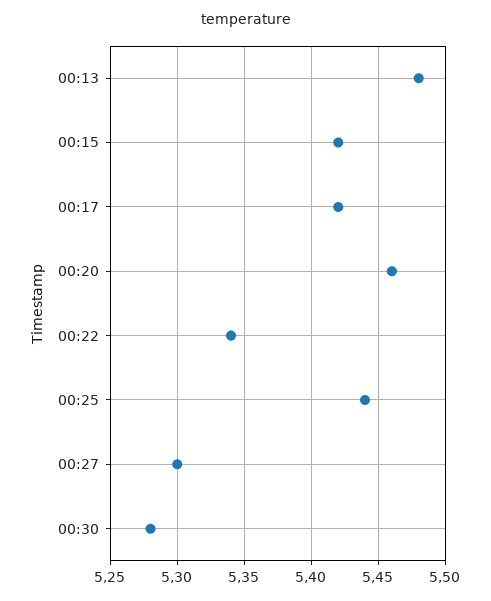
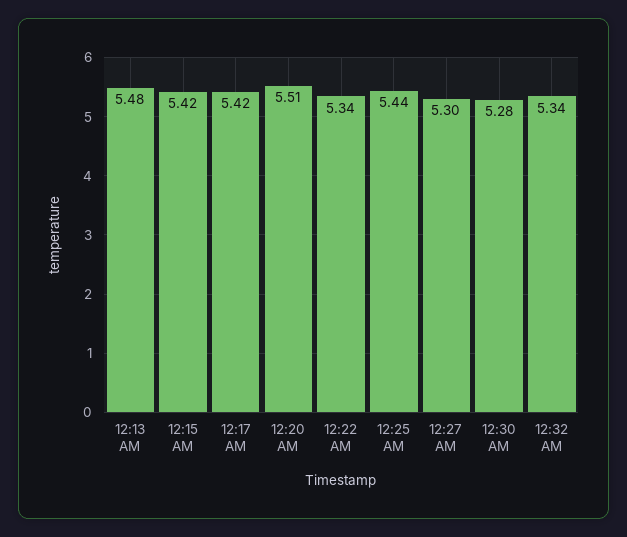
00:20: 5.46 -> 5.51
12:32 AM: none -> 5.34

